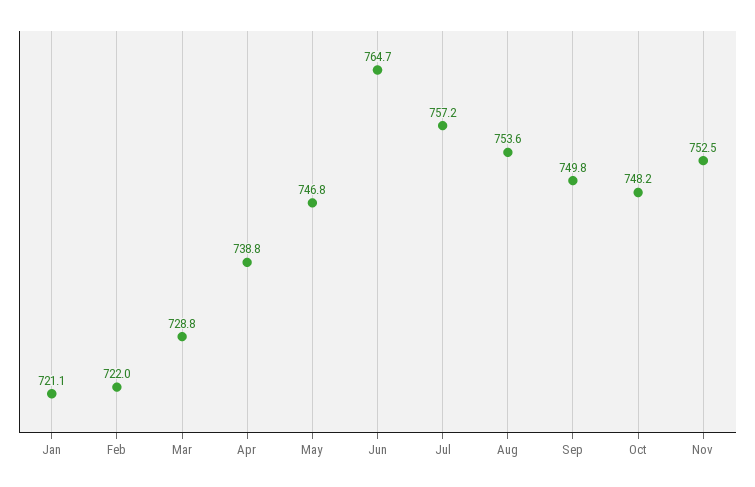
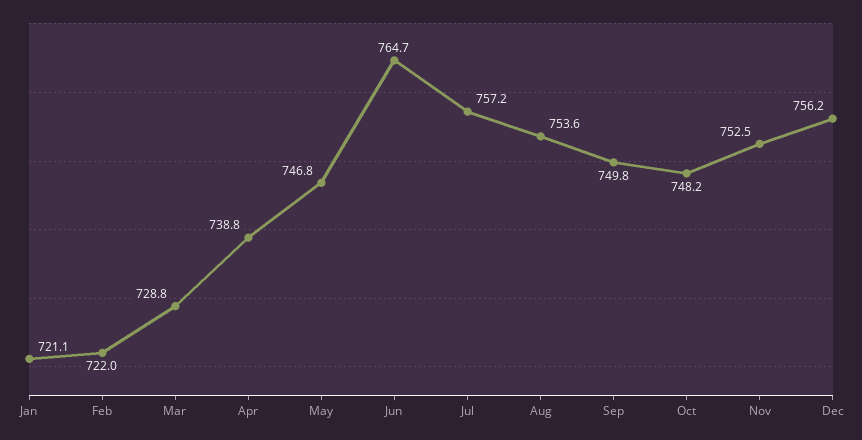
Dec: none -> 756.2

